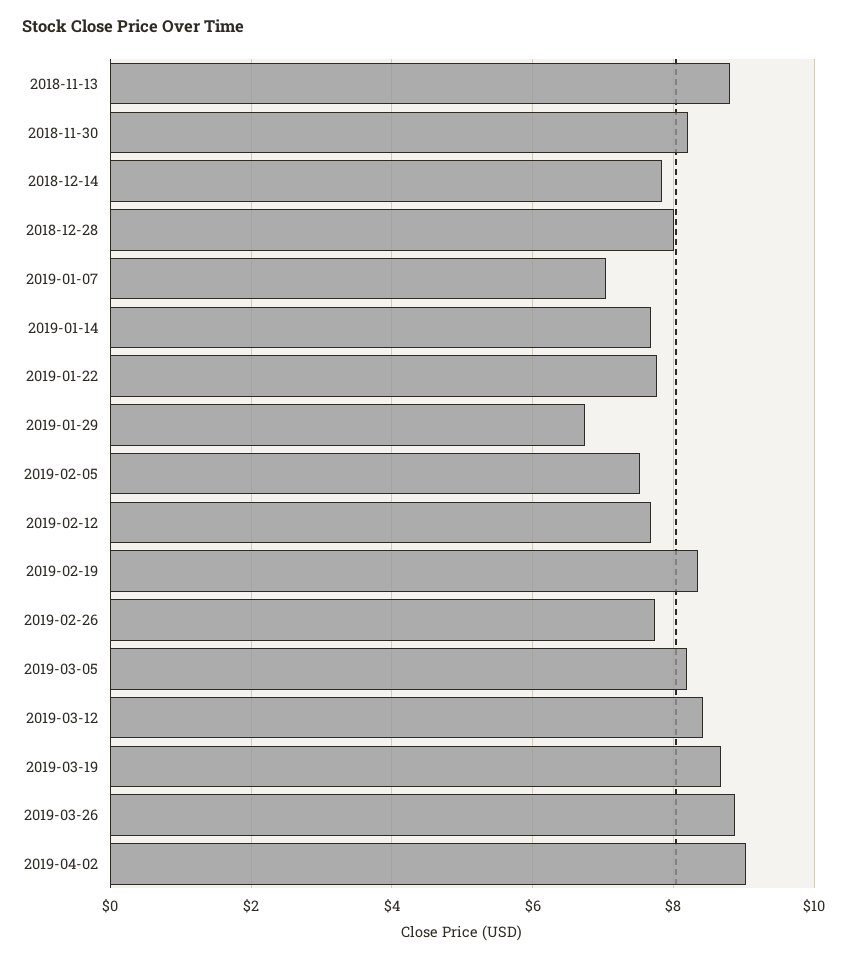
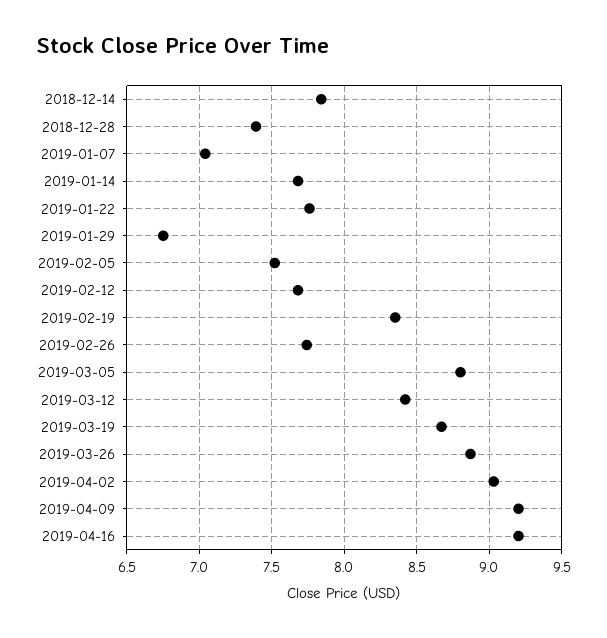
2018-11-13: 8.8 -> none
2018-11-30: 8.2 -> none
2018-12-28: 8 -> 7.4
2019-03-05: 8.2 -> 8.8
2019-04-09: none -> 9.2
2019-04-16: none -> 9.2

